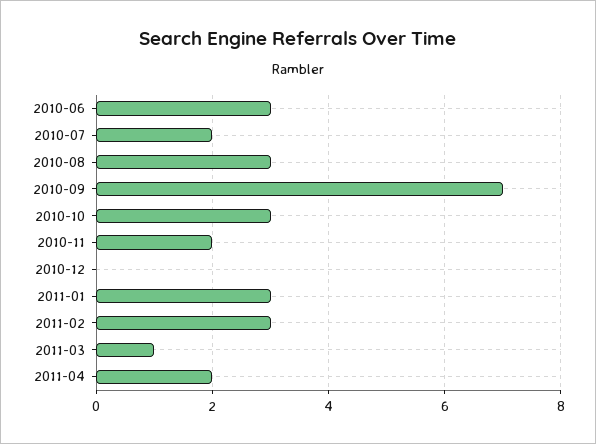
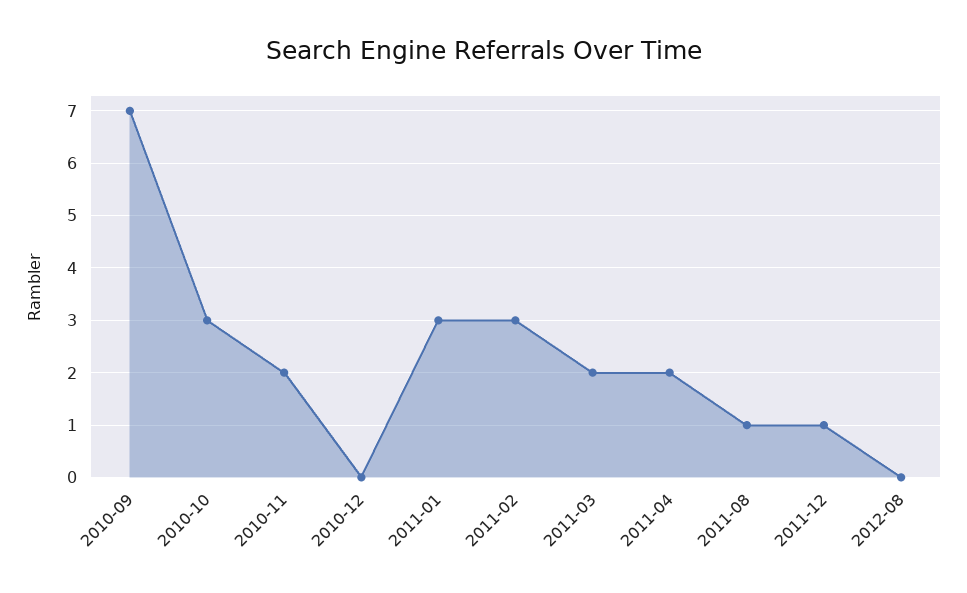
2010-06: 3 -> none
2010-07: 2 -> none
2010-08: 3 -> none
2011-03: 1 -> 2
2011-08: none -> 1
2011-12: none -> 1
2012-08: none -> 0

